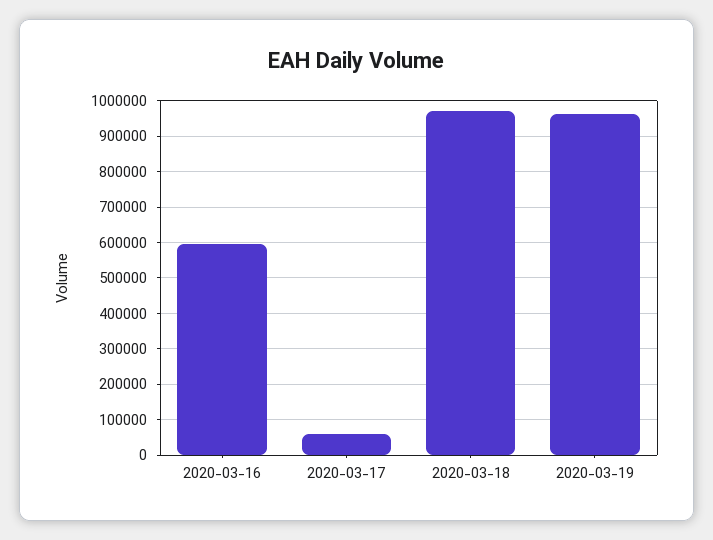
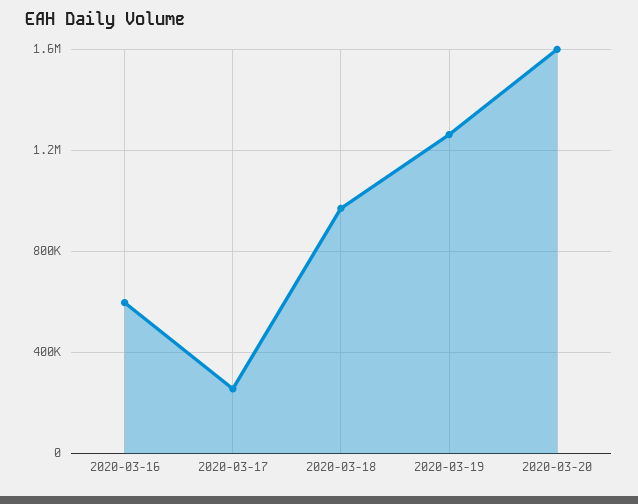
2020-03-17: 60000 -> 250000
2020-03-19: 960000 -> 1250000
2020-03-20: none -> 1600000

